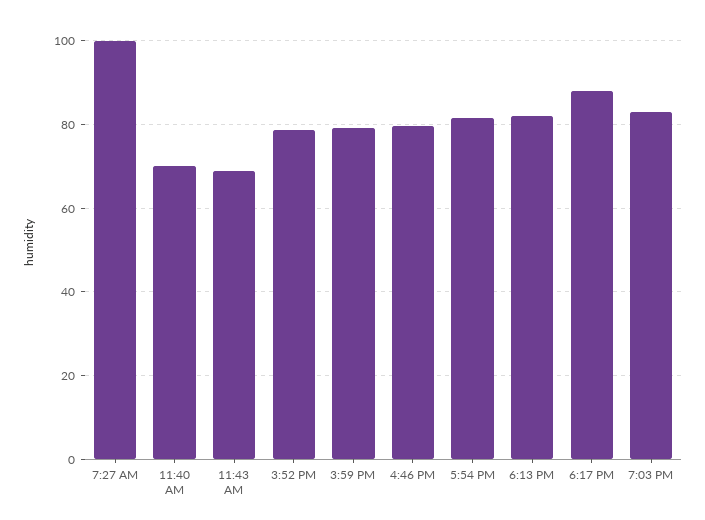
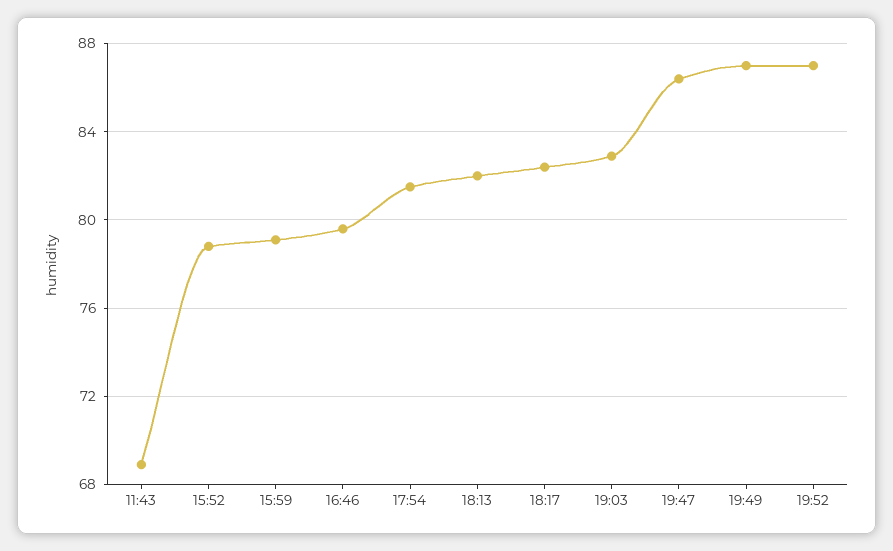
7:27 AM: 100 -> none
11:40 AM: 70 -> none
6:17 PM: 88 -> 82.5
19:47: none -> 86.5
19:49: none -> 87
19:52: none -> 87

